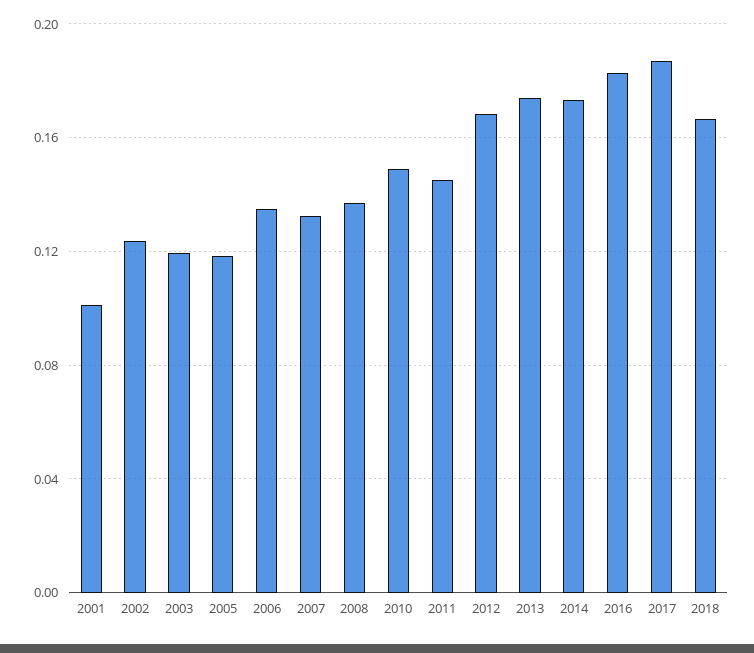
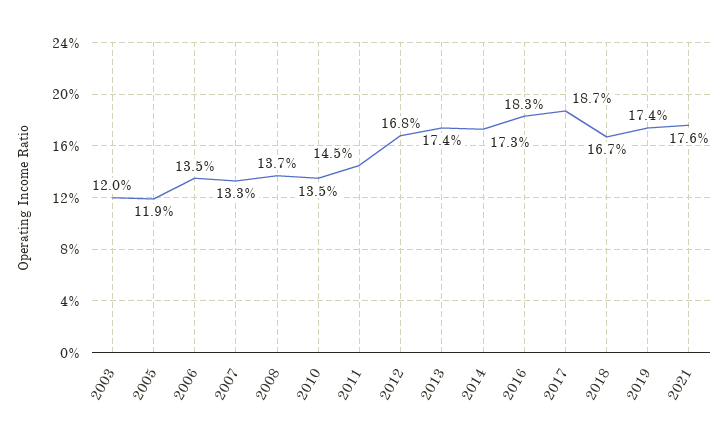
2001: 0.1 -> none
2002: 0.125 -> none
2010: 0.15 -> 0.135
2019: none -> 0.174
2021: none -> 0.176

